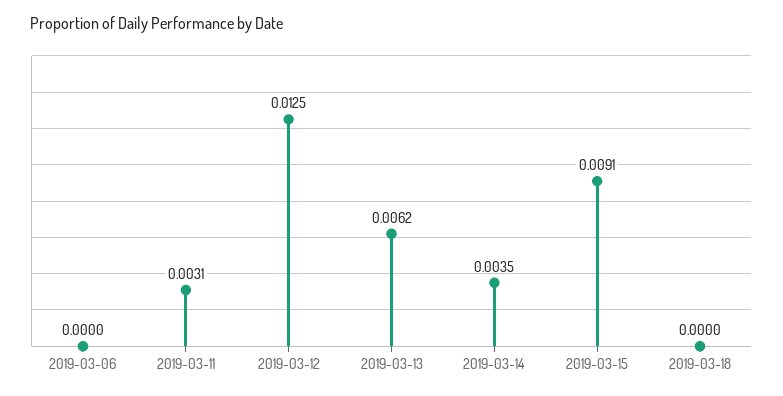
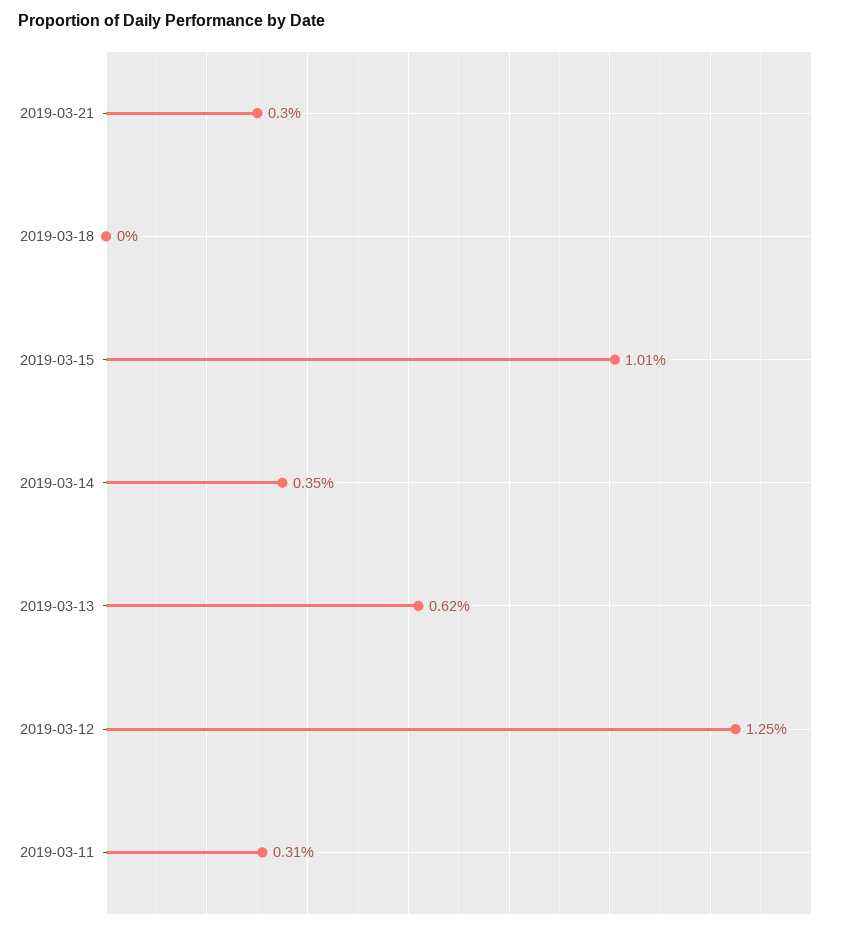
2019-03-06: 0 -> none
2019-03-15: 0.0091 -> 0.0101
2019-03-21: none -> 0.003

